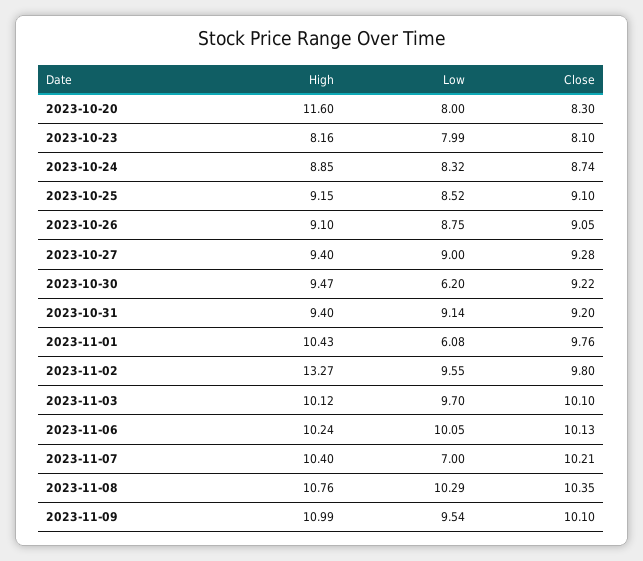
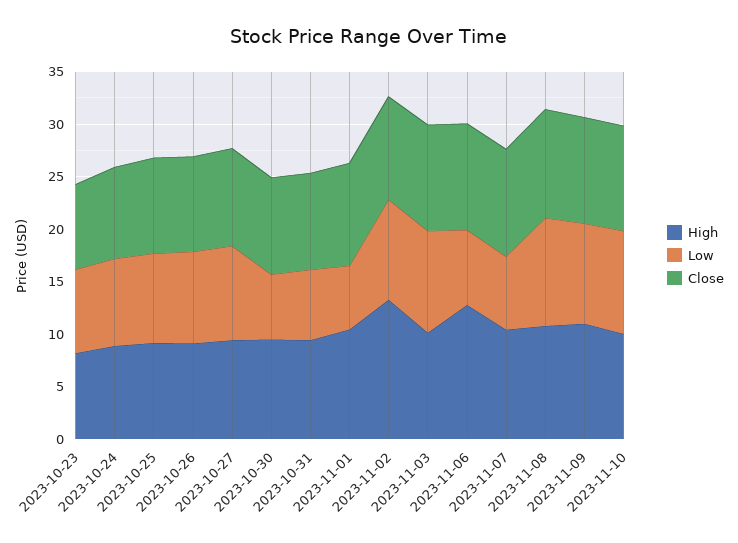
High, 2023-10-20: 11.6 -> none
Low, 2023-10-20: 8 -> none
Close, 2023-10-20: 8.3 -> none
Low, 2023-10-31: 9.14 -> 7
High, 2023-11-06: 10.24 -> 13
Low, 2023-11-06: 10.05 -> 7
High, 2023-11-10: none -> 10
Low, 2023-11-10: none -> 10
Close, 2023-11-10: none -> 10

